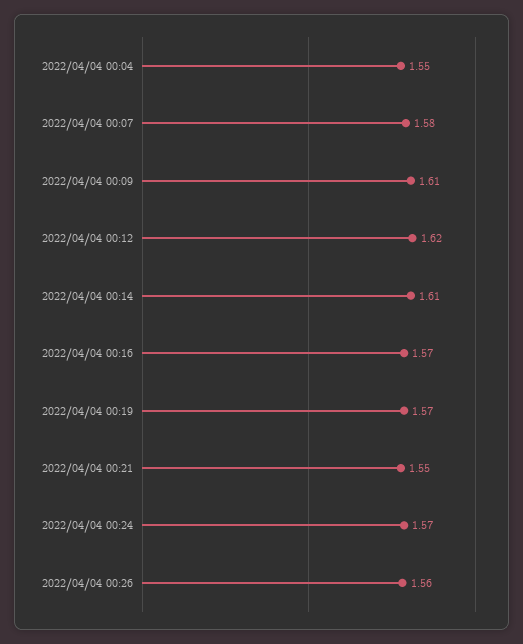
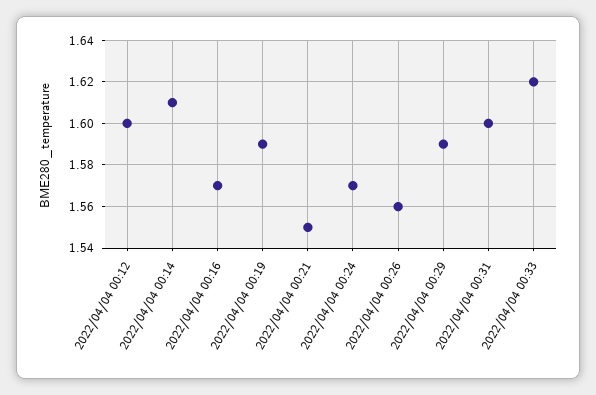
2022/04/04 00:04: 1.55 -> none
2022/04/04 00:07: 1.58 -> none
2022/04/04 00:09: 1.61 -> none
2022/04/04 00:12: 1.62 -> 1.6
2022/04/04 00:19: 1.57 -> 1.59
2022/04/04 00:29: none -> 1.59
2022/04/04 00:31: none -> 1.6
2022/04/04 00:33: none -> 1.62

